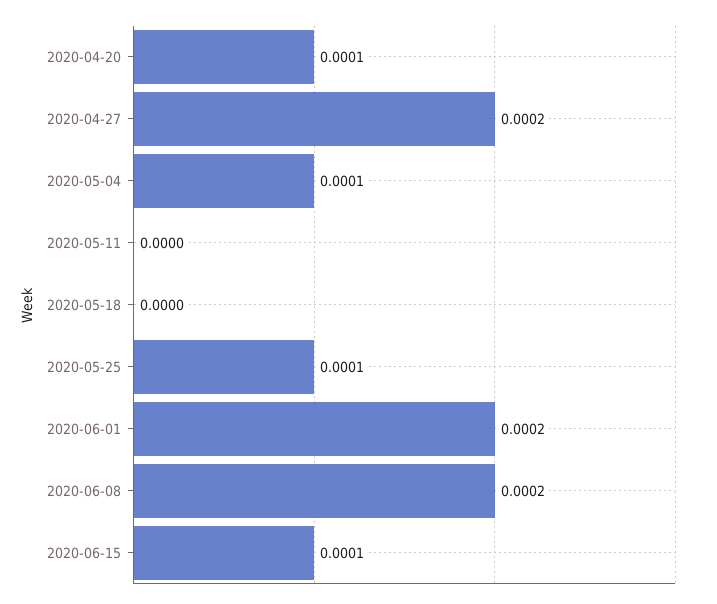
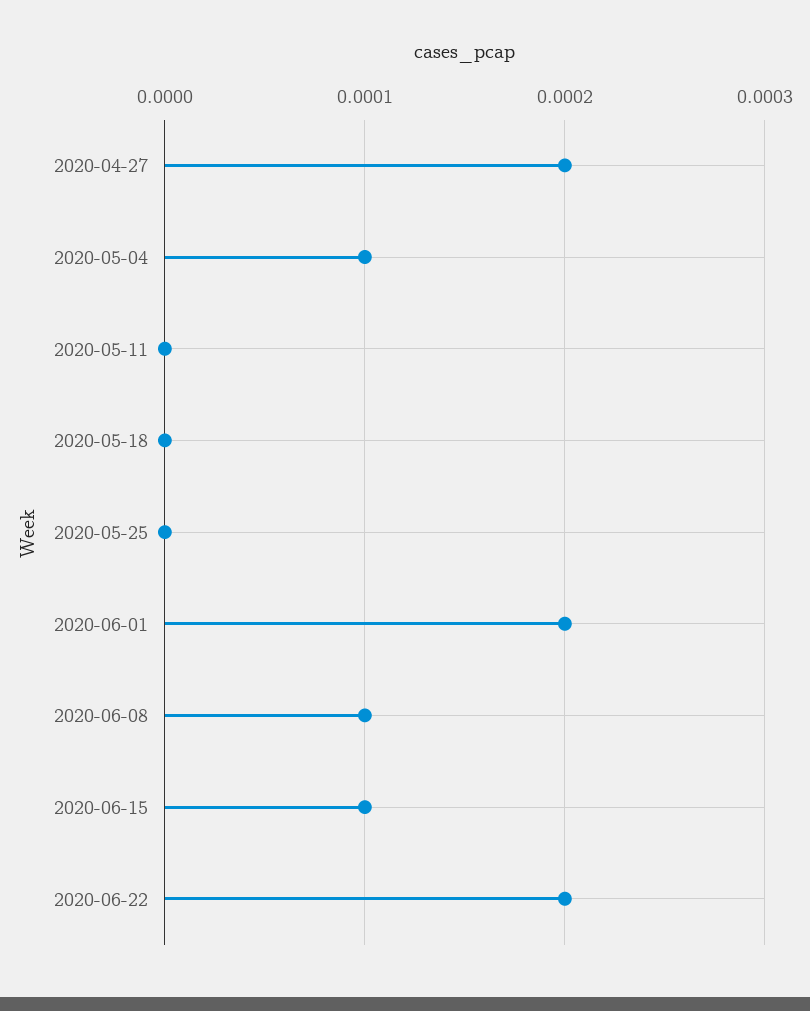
2020-04-20: 0.0001 -> none
2020-05-25: 0.0001 -> 0
2020-06-08: 0.0002 -> 0.0001
2020-06-22: none -> 0.0002

